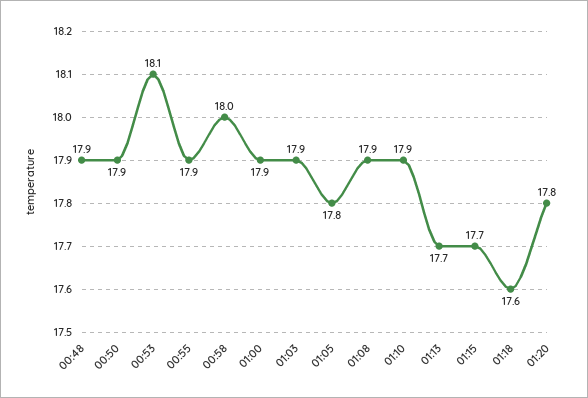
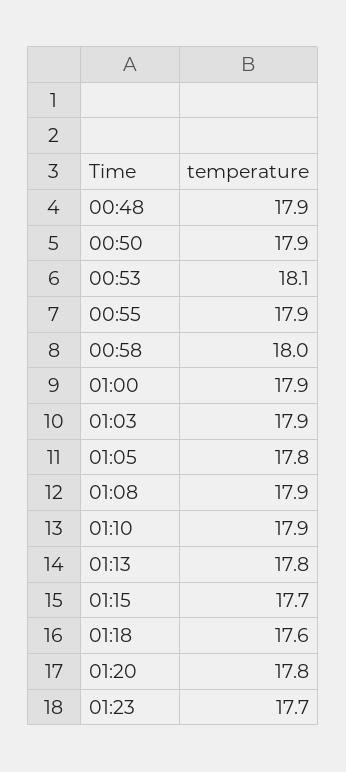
01:13: 17.7 -> 17.8
01:23: none -> 17.7

